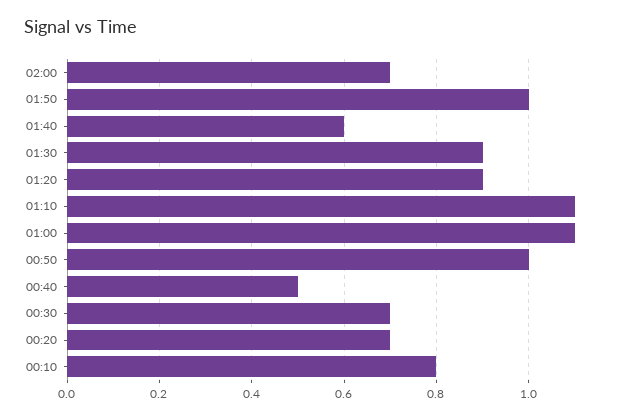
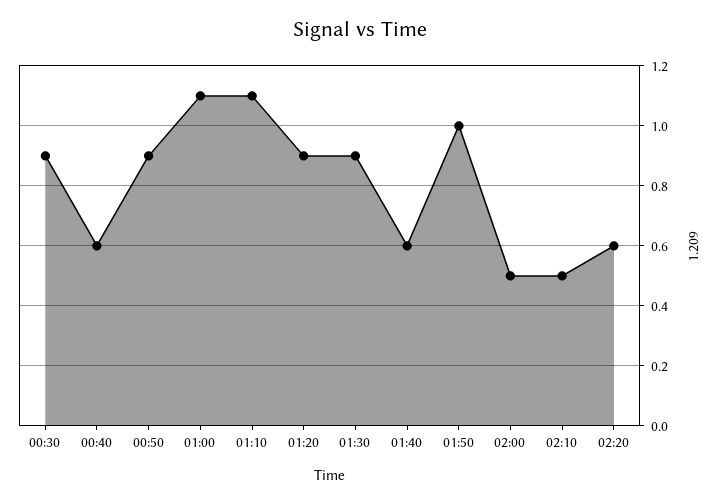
02:00: 0.7 -> 0.5
00:50: 1 -> 0.9
00:40: 0.5 -> 0.6
00:30: 0.7 -> 0.9
00:20: 0.7 -> none
00:10: 0.8 -> none
02:10: none -> 0.5
02:20: none -> 0.6

